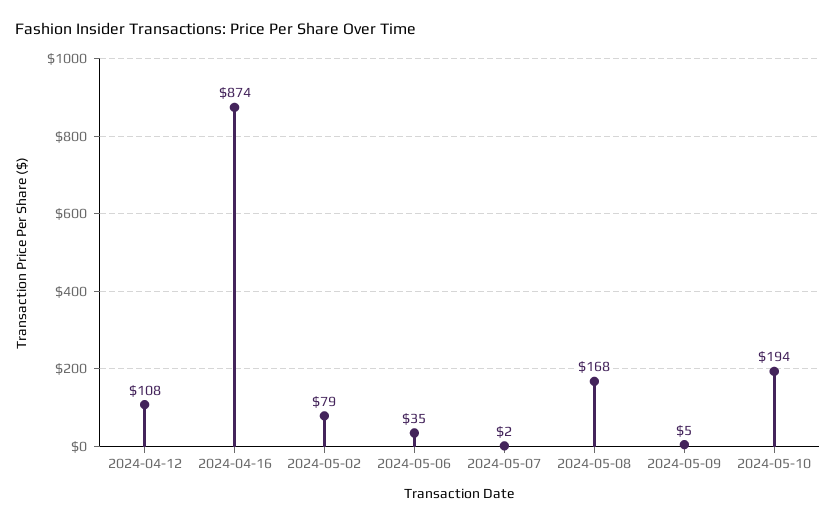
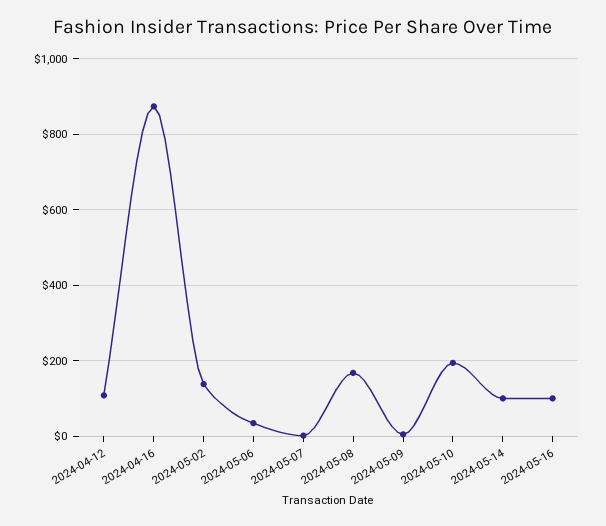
2024-05-02: 79 -> 140
2024-05-14: none -> 100
2024-05-16: none -> 100

